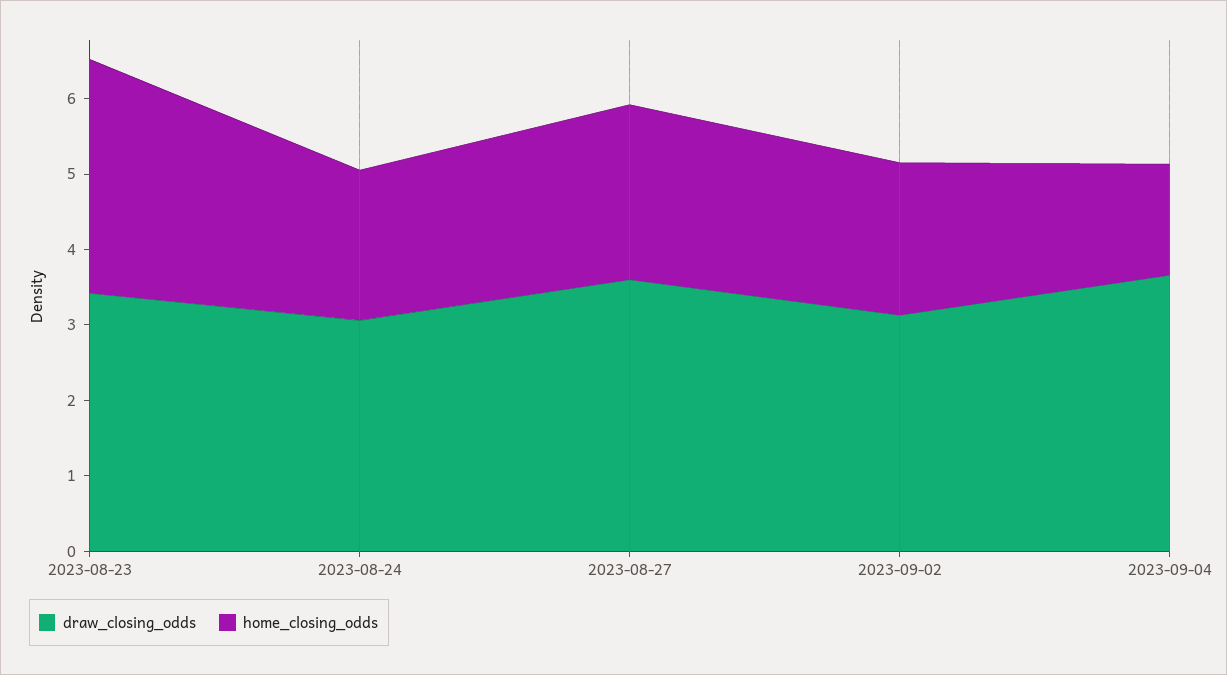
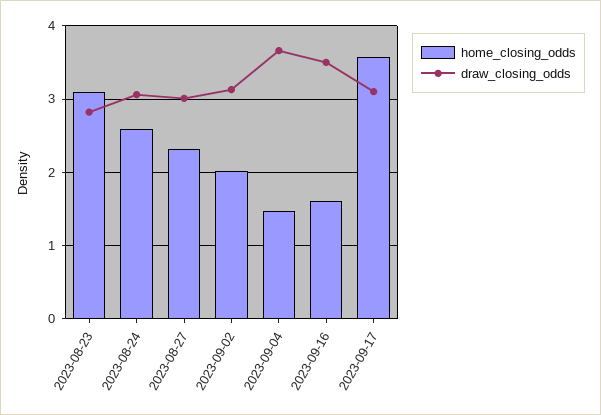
draw_closing_odds, 2023-08-23: 3.4 -> 2.8
home_closing_odds, 2023-08-24: 2 -> 2.6
draw_closing_odds, 2023-08-27: 3.6 -> 3
home_closing_odds, 2023-09-16: none -> 1.6
draw_closing_odds, 2023-09-16: none -> 3.5
home_closing_odds, 2023-09-17: none -> 3.6
draw_closing_odds, 2023-09-17: none -> 3.1

